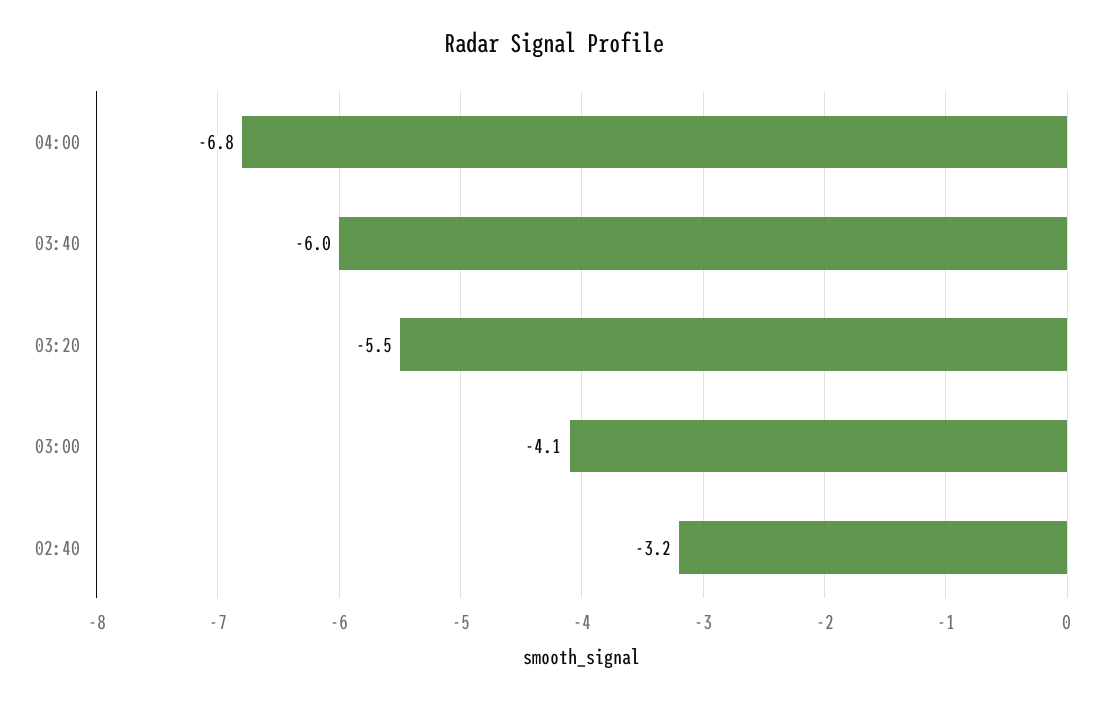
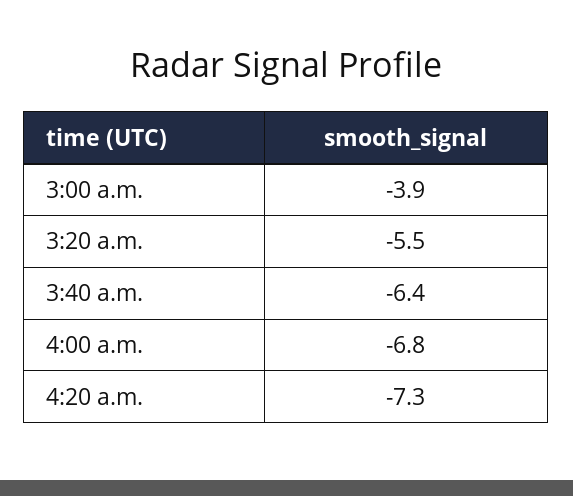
03:40: -6 -> -6.4
03:00: -4.1 -> -3.9
02:40: -3.2 -> none
4:20 a.m.: none -> -7.3

